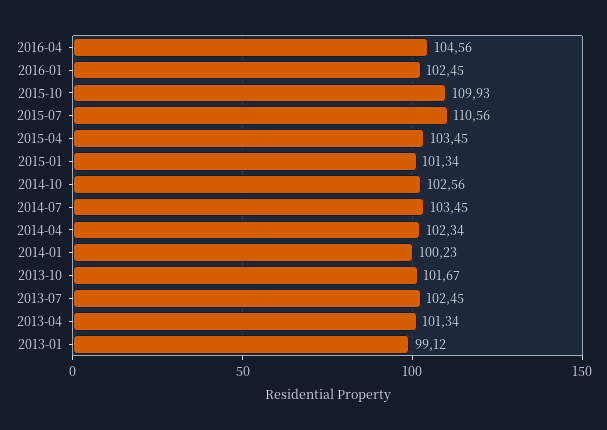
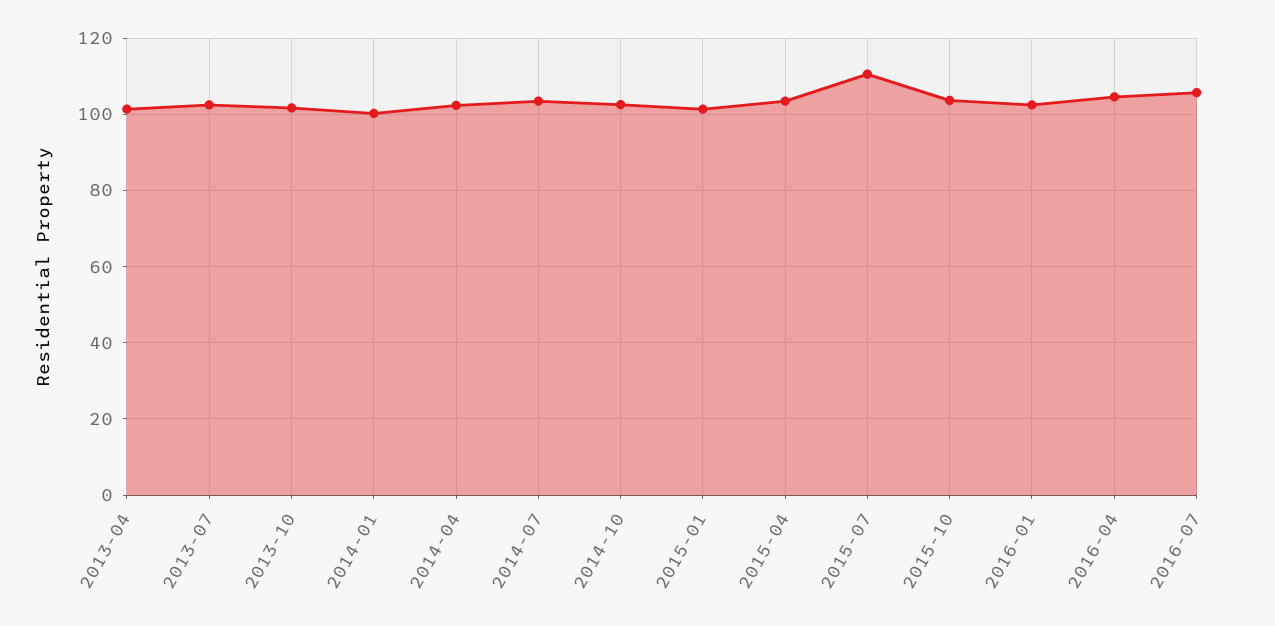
2015-10: 109.93 -> 104
2013-01: 99.12 -> none
2016-07: none -> 106

